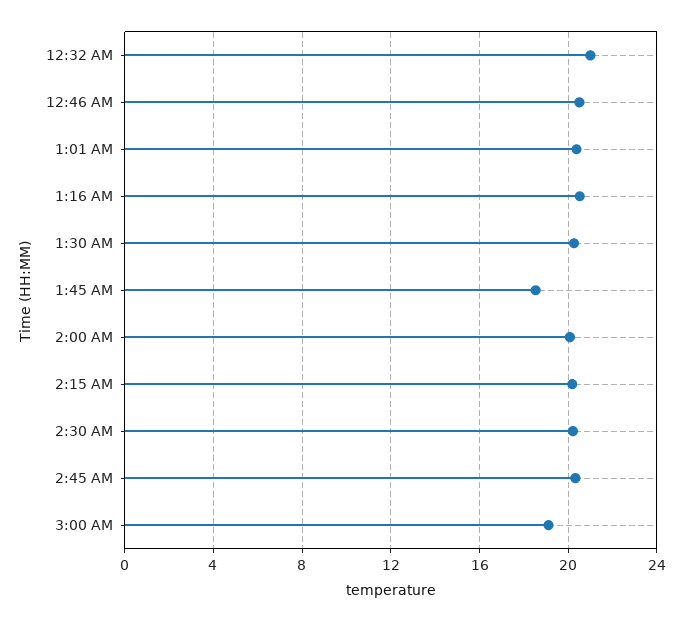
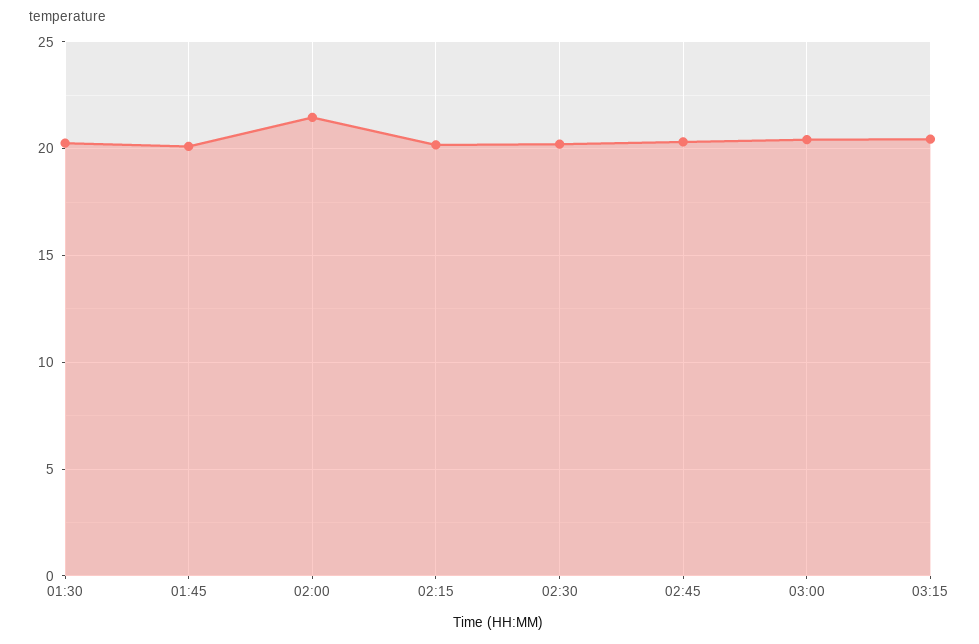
12:32 AM: 21 -> none
12:46 AM: 20.5 -> none
1:01 AM: 20.5 -> none
1:16 AM: 20.5 -> none
1:45 AM: 18.5 -> 20
2:00 AM: 20 -> 21.5
3:00 AM: 19 -> 20.5
03:15: none -> 20.5

